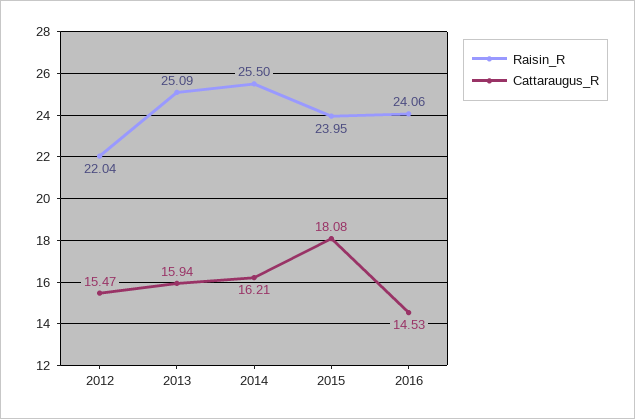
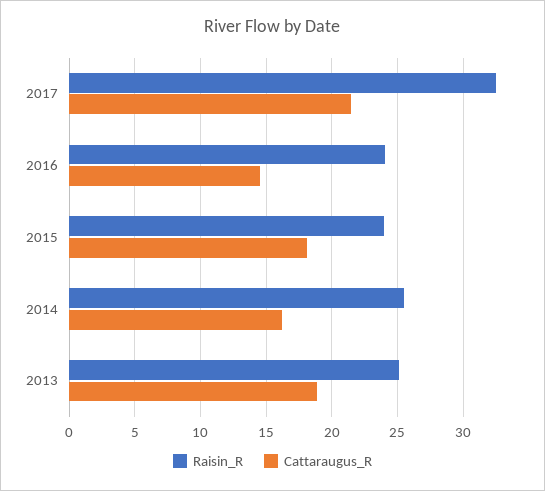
Raisin_R, 2012: 22.04 -> none
Cattaraugus_R, 2012: 15.47 -> none
Cattaraugus_R, 2013: 15.94 -> 19
Raisin_R, 2017: none -> 32.5
Cattaraugus_R, 2017: none -> 21.5

